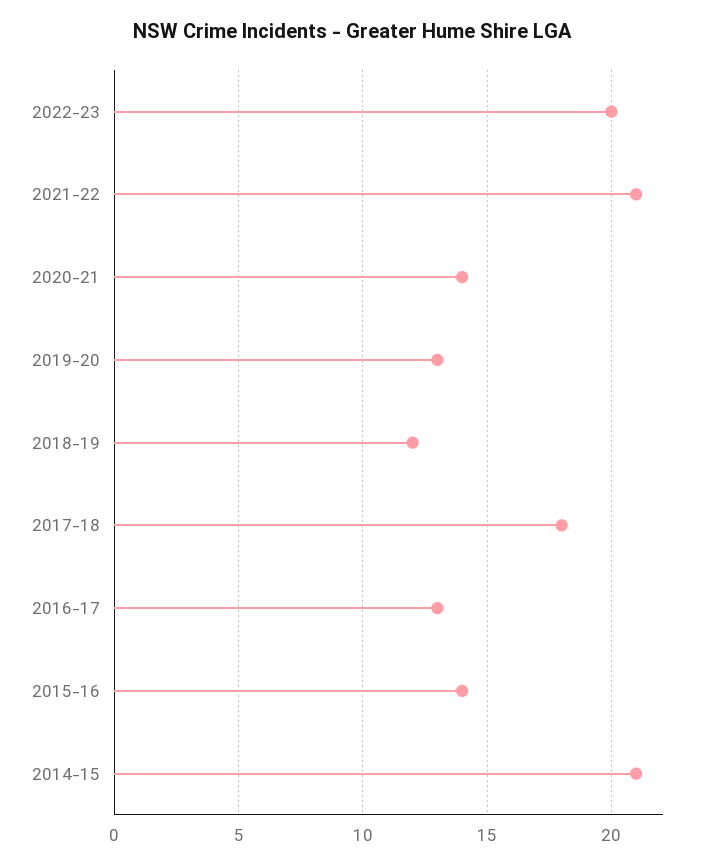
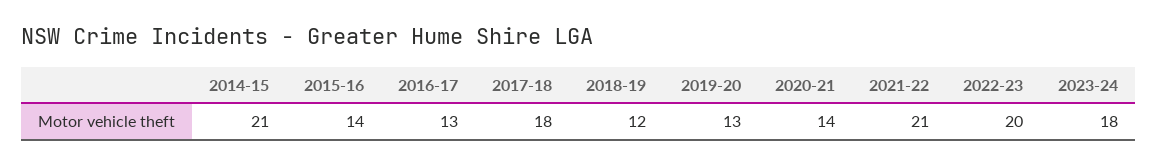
2023-24: none -> 18

